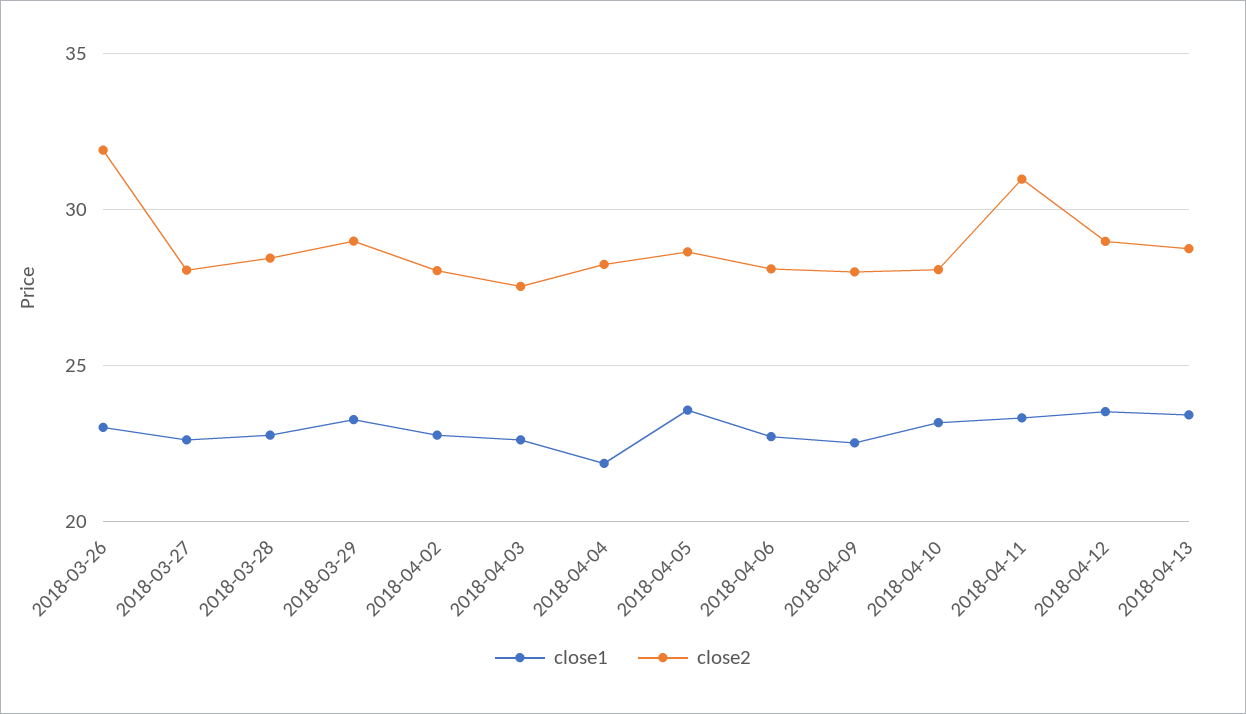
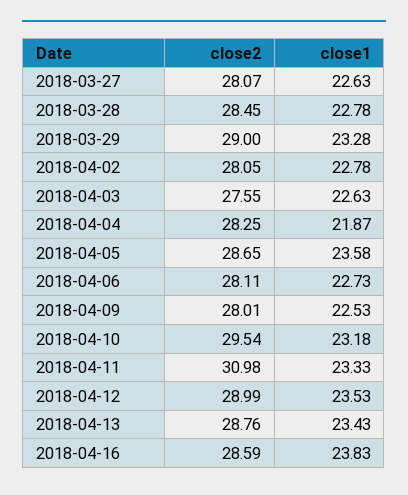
close1, 2018-03-26: 23 -> none
close2, 2018-03-26: 32 -> none
close2, 2018-04-10: 28 -> 29.54
close2, 2018-04-16: none -> 28.59
close1, 2018-04-16: none -> 23.83

